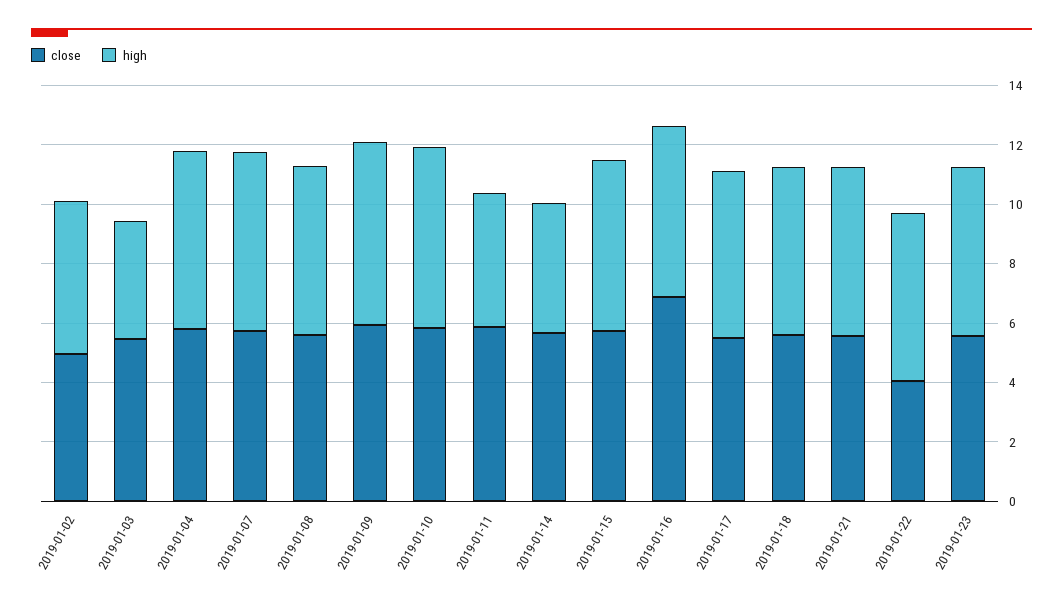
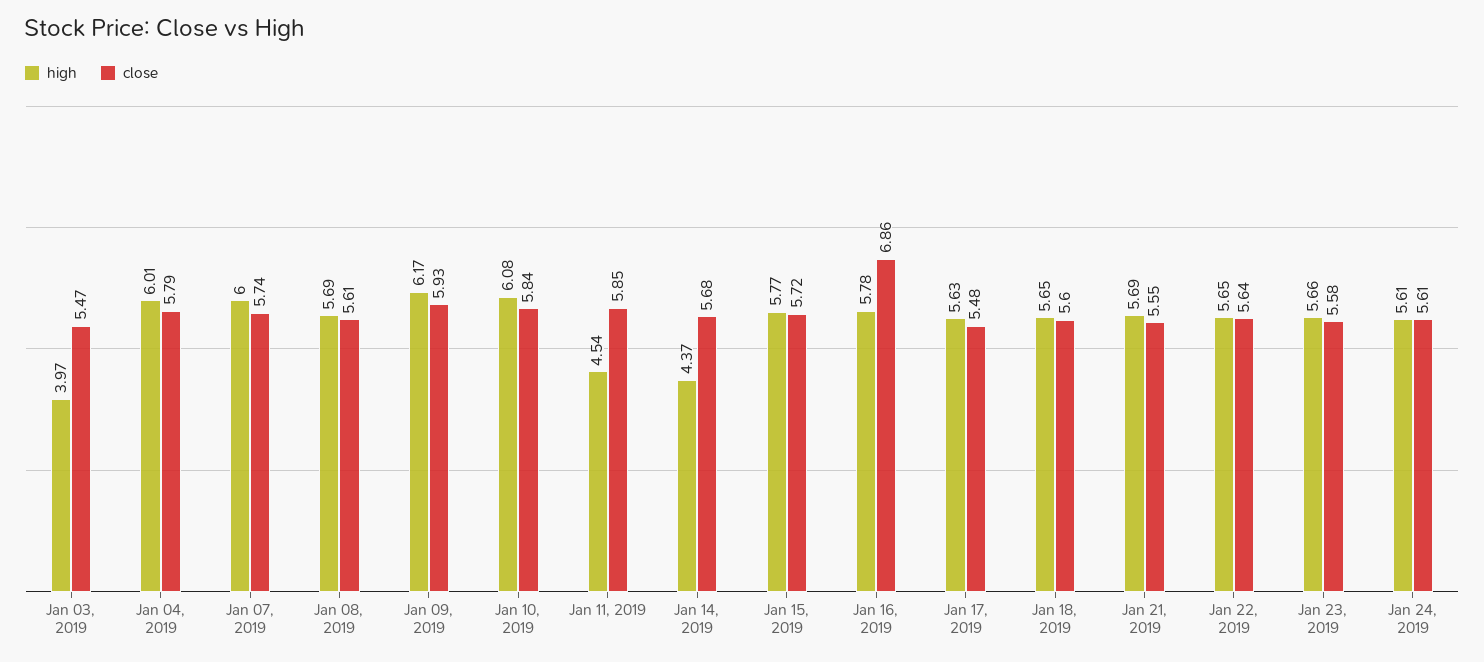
close, 2019-01-02: 5 -> none
high, 2019-01-02: 5 -> none
close, 2019-01-22: 4 -> 5.64
high, Jan 24, 2019: none -> 5.61
close, Jan 24, 2019: none -> 5.61

